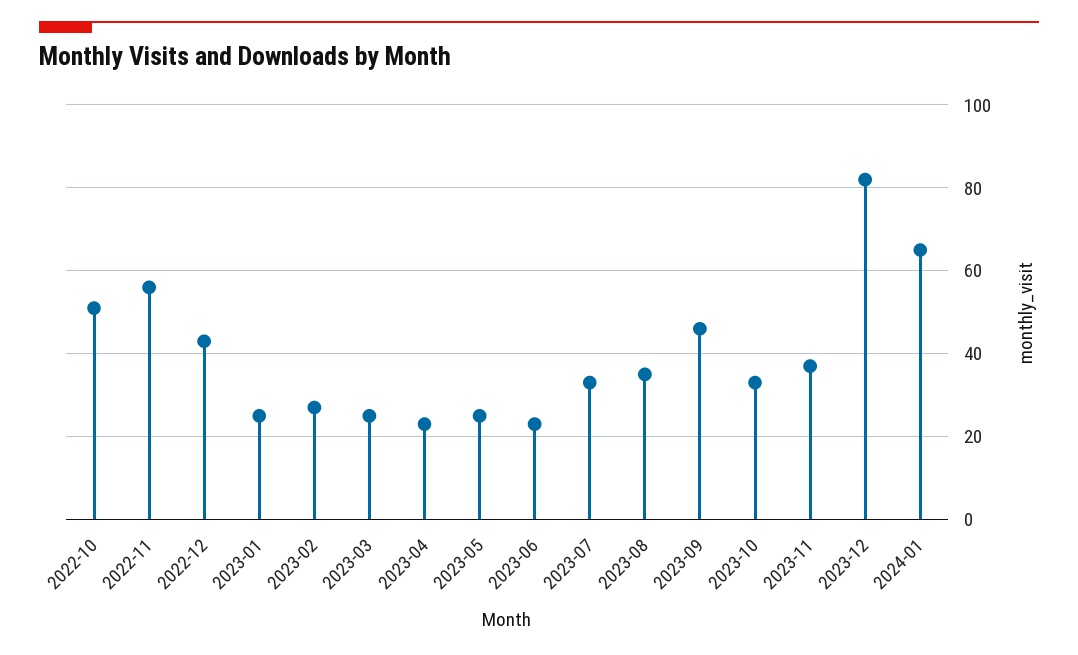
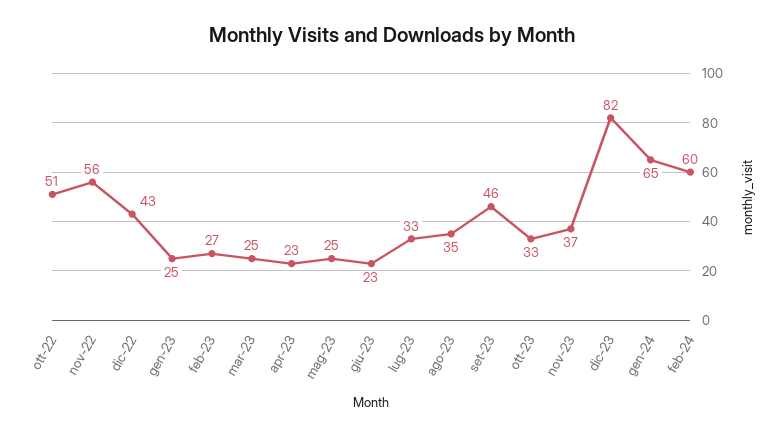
feb-24: none -> 60

